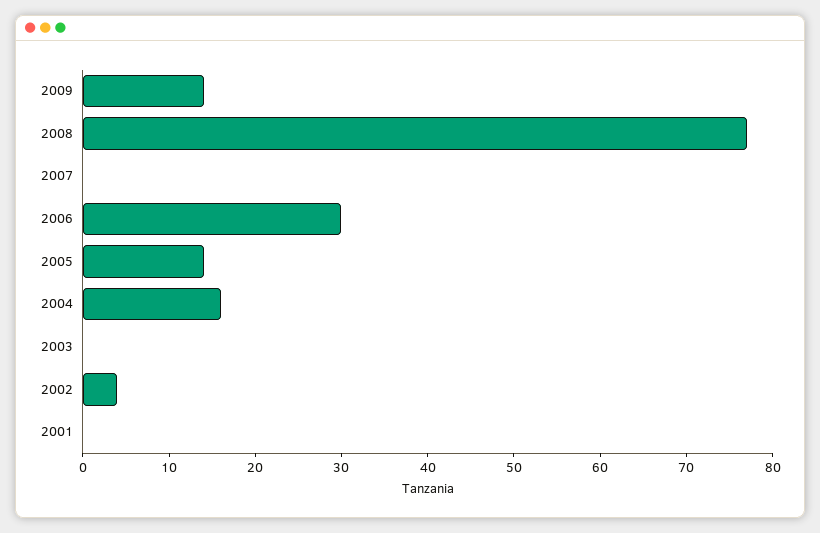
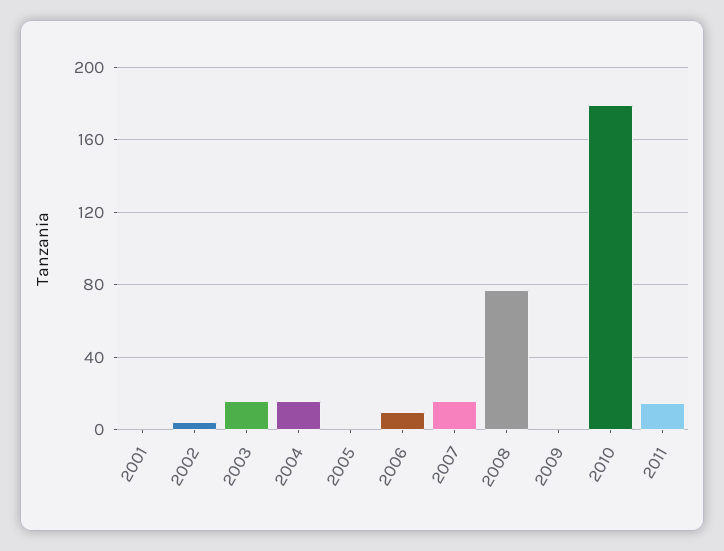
2009: 14 -> 0
2007: 0 -> 15
2006: 30 -> 10
2005: 14 -> 0
2003: 0 -> 15
2010: none -> 180
2011: none -> 15

